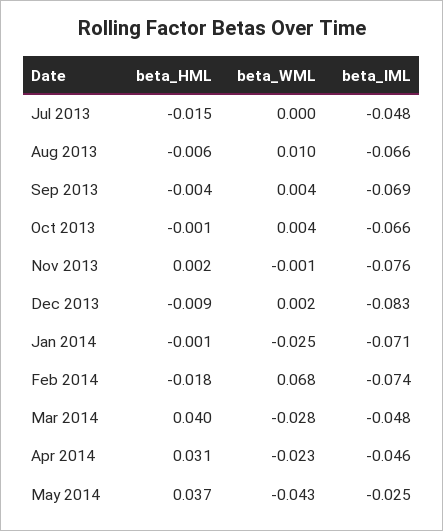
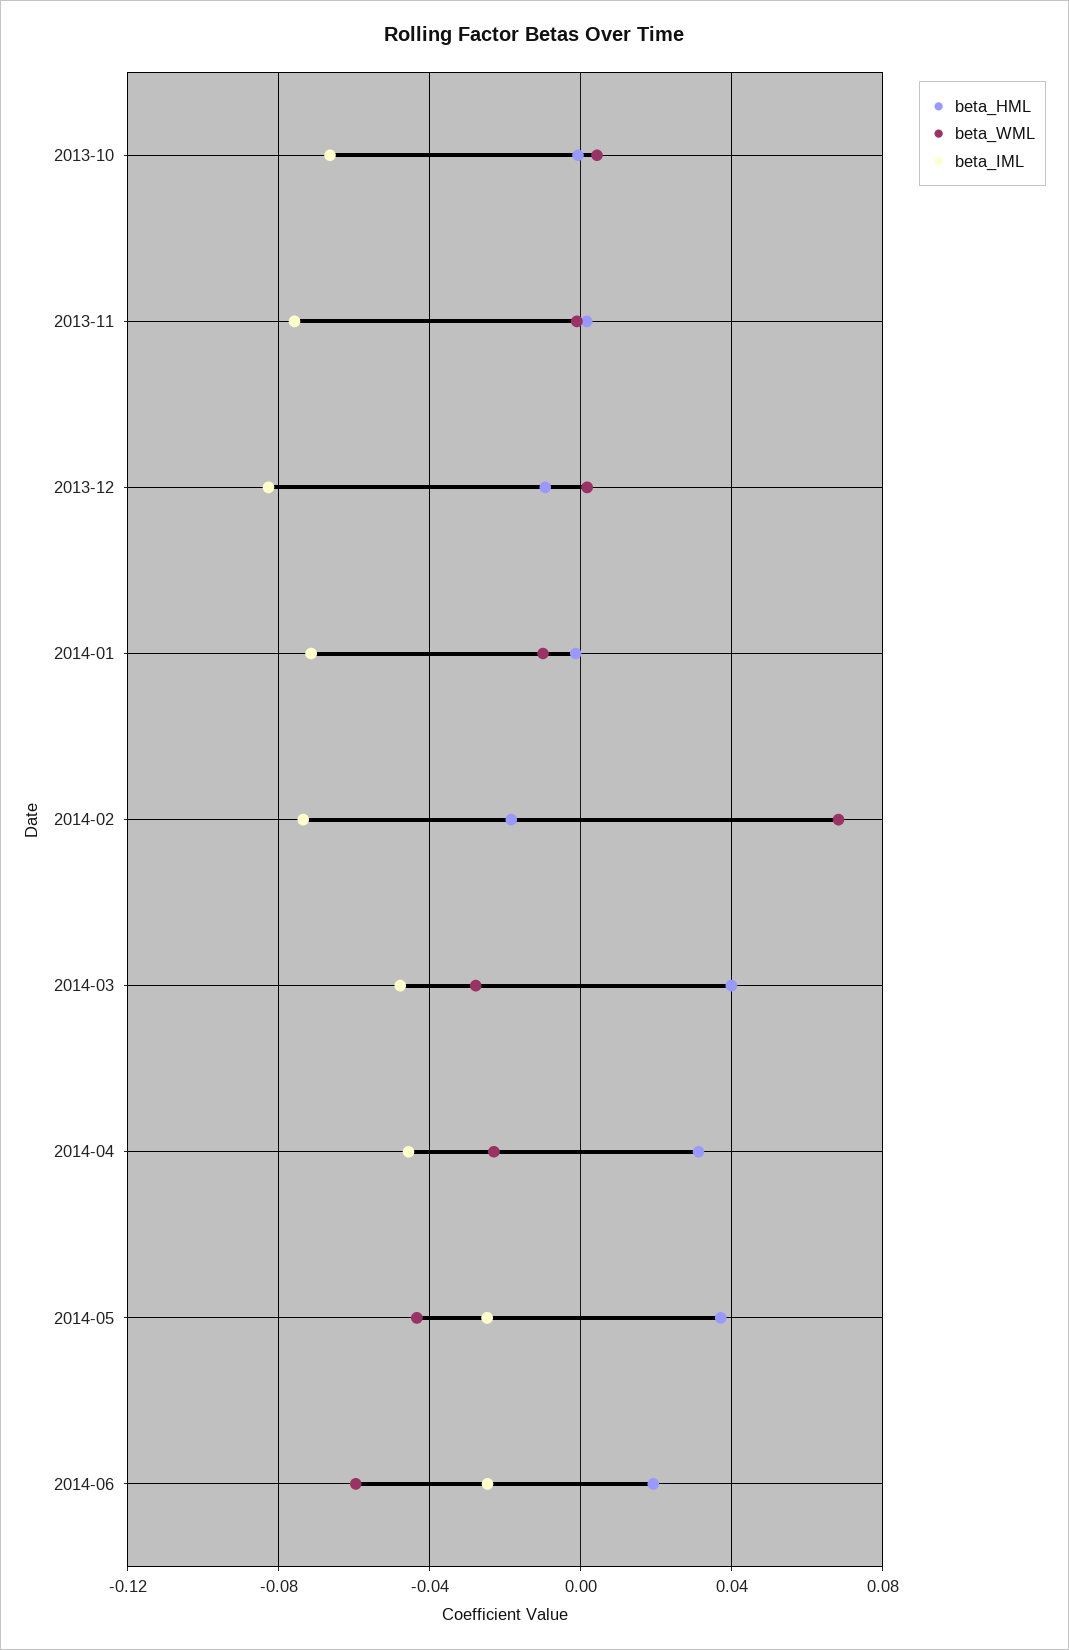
beta_HML, Jul 2013: -0.015 -> none
beta_WML, Jul 2013: 0 -> none
beta_IML, Jul 2013: -0.048 -> none
beta_HML, Aug 2013: -0.006 -> none
beta_WML, Aug 2013: 0.01 -> none
beta_IML, Aug 2013: -0.066 -> none
beta_HML, Sep 2013: -0.004 -> none
beta_WML, Sep 2013: 0.004 -> none
beta_IML, Sep 2013: -0.069 -> none
beta_WML, Jan 2014: -0.025 -> -0.01
beta_HML, 2014-06: none -> 0.02
beta_WML, 2014-06: none -> -0.06
beta_IML, 2014-06: none -> -0.025

